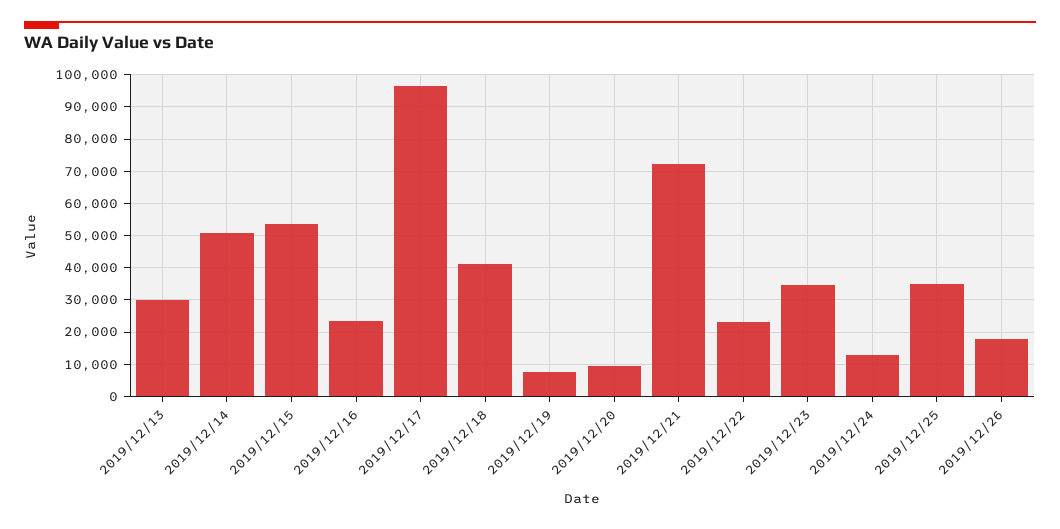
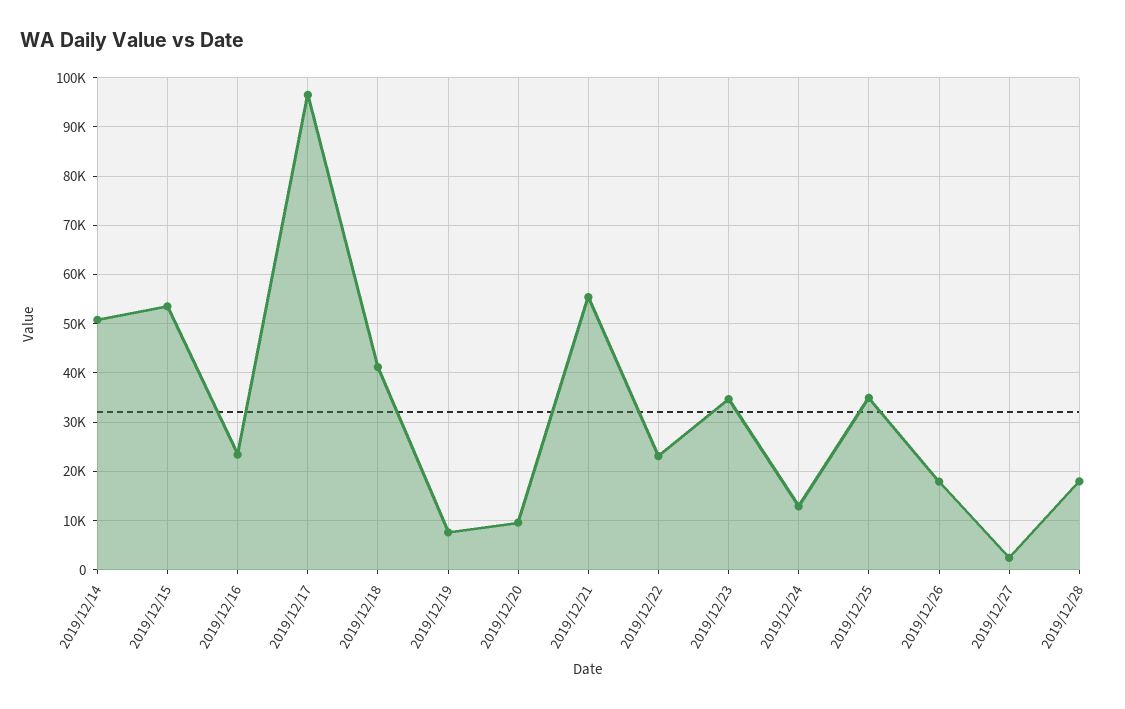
2019/12/13: 30000 -> none
2019/12/21: 72000 -> 56000
2019/12/27: none -> 2000
2019/12/28: none -> 18000

